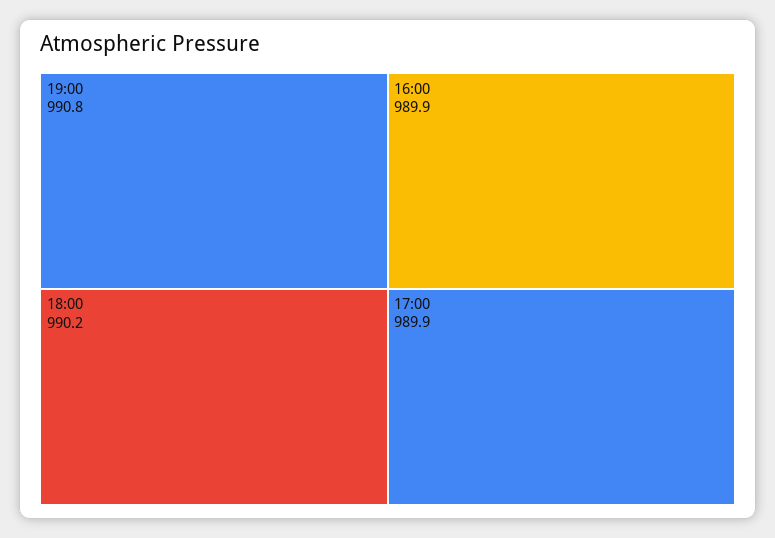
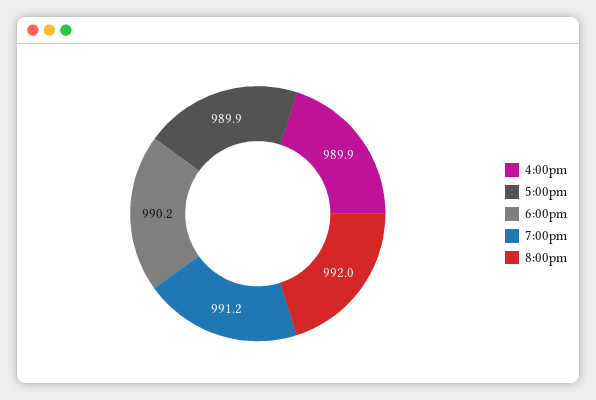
19:00: 990.8 -> 991.2
8:00pm: none -> 992

